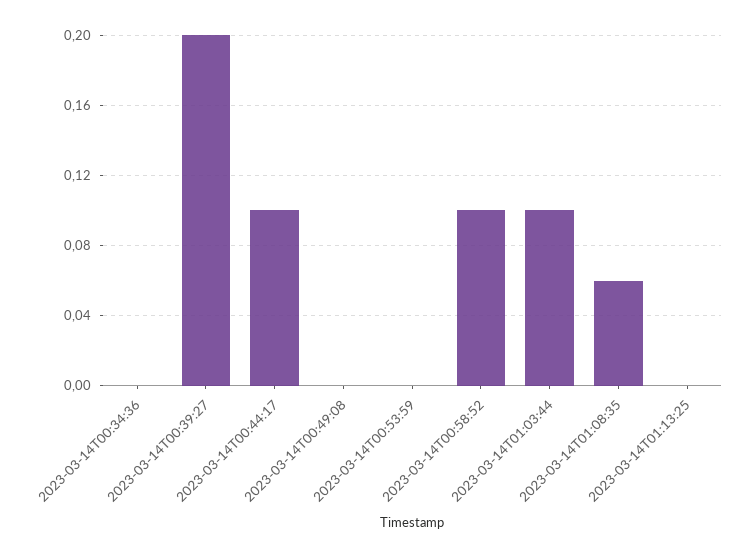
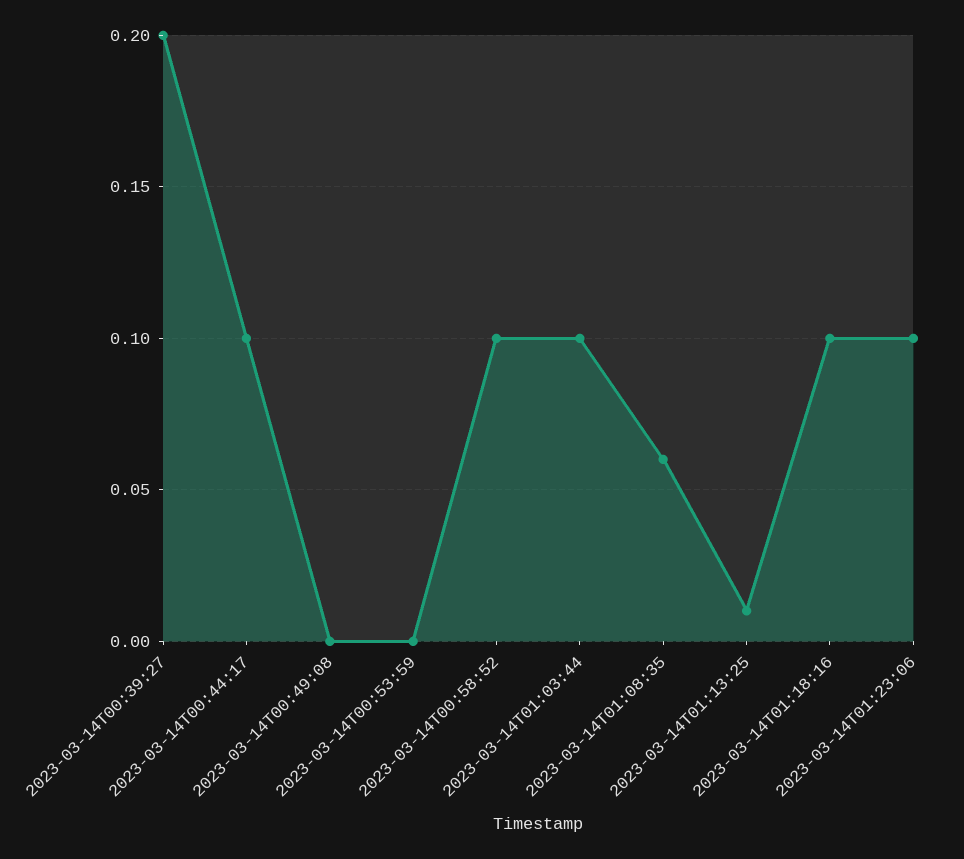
2023-03-14T00:34:36: 0 -> none
2023-03-14T01:13:25: 0 -> 0.01
2023-03-14T01:18:16: none -> 0.1
2023-03-14T01:23:06: none -> 0.1

